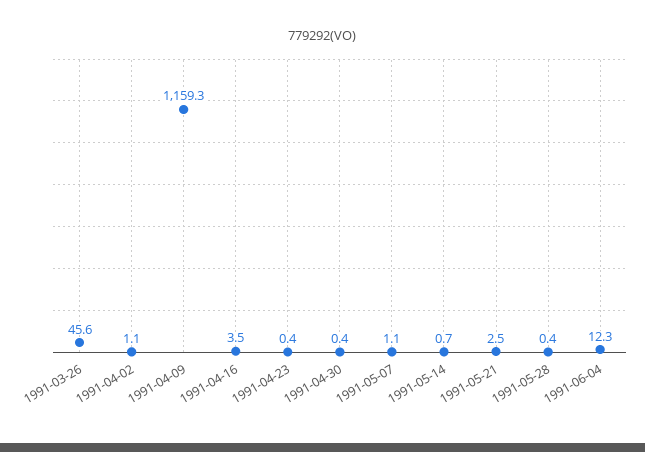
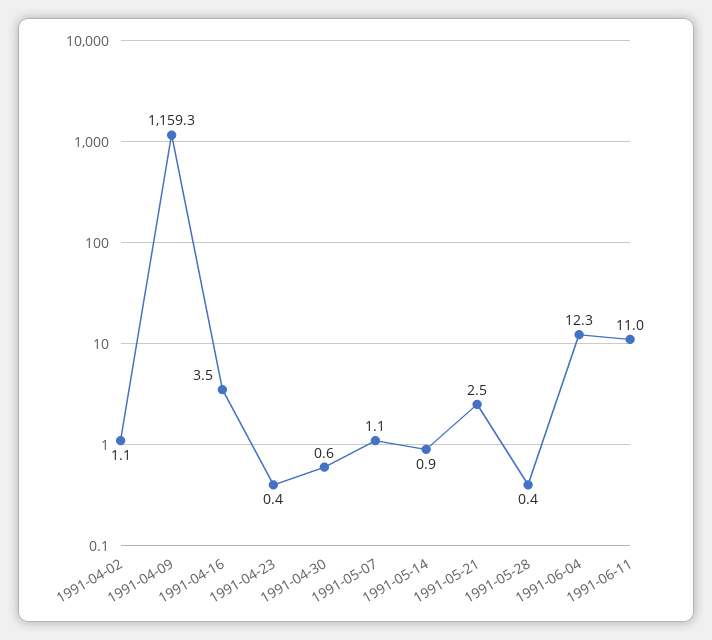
1991-03-26: 45.6 -> none
1991-04-30: 0.4 -> 0.6
1991-05-14: 0.7 -> 0.9
1991-06-11: none -> 11

